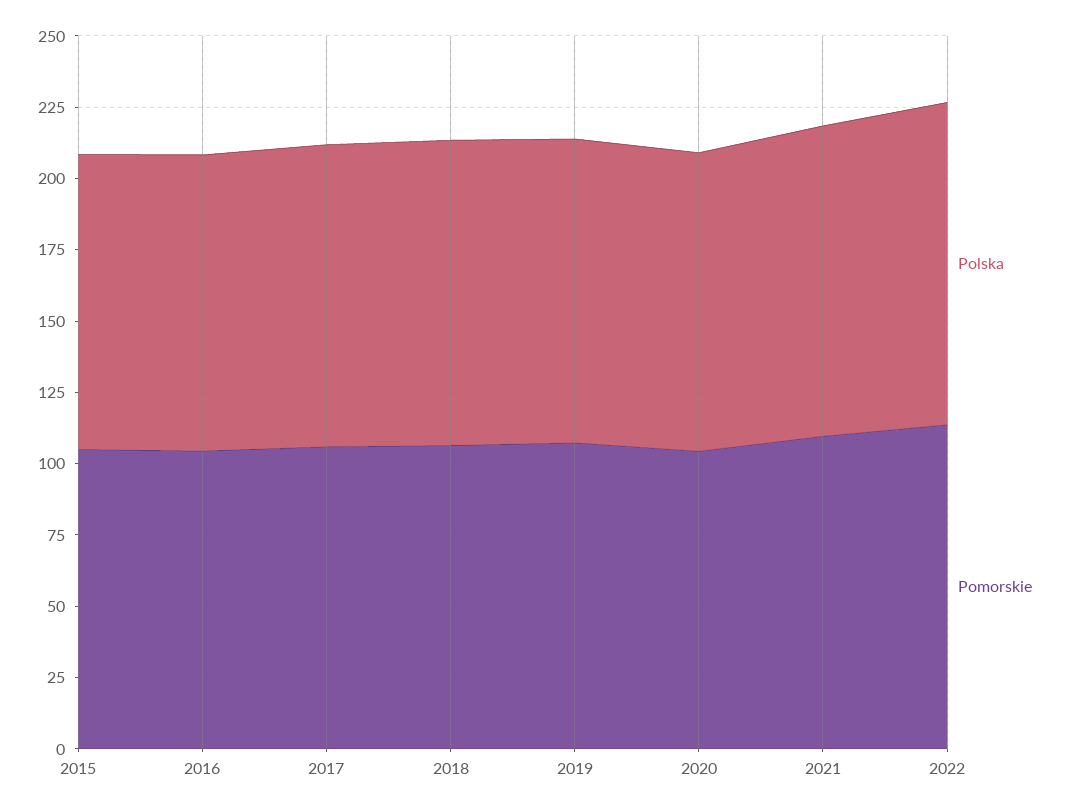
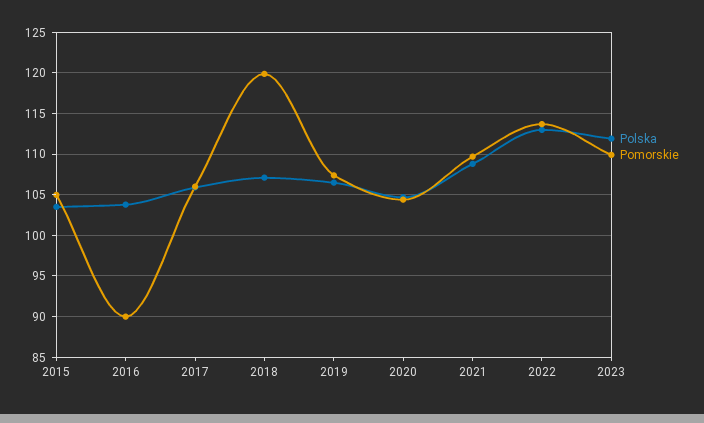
Pomorskie, 2016: 105 -> 90
Pomorskie, 2018: 105 -> 120
Polska, 2023: none -> 112
Pomorskie, 2023: none -> 110

